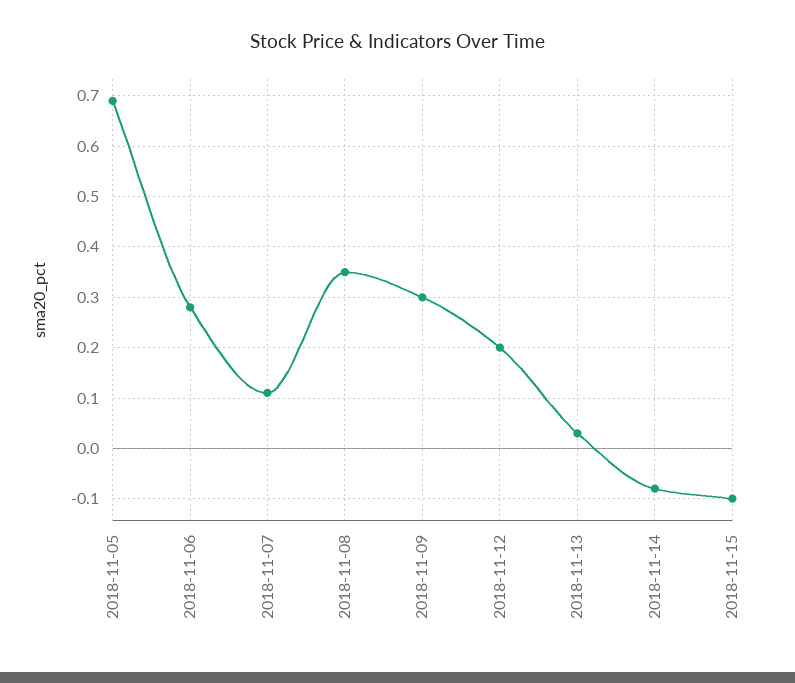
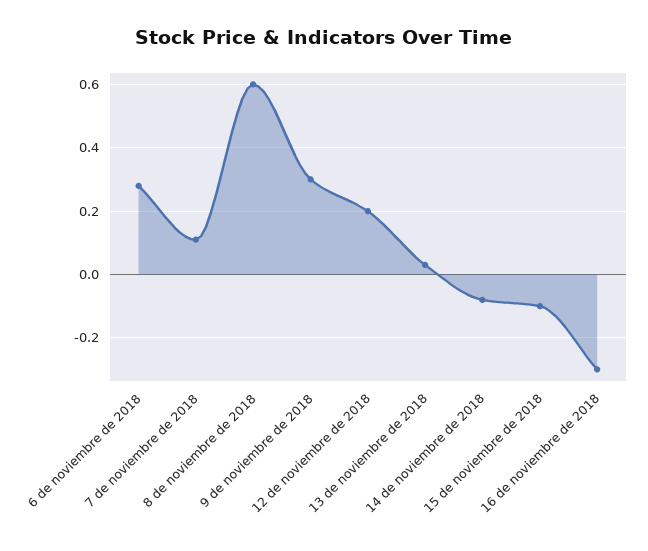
2018-11-05: 0.7 -> none
2018-11-08: 0.35 -> 0.6
16 de noviembre de 2018: none -> -0.3

